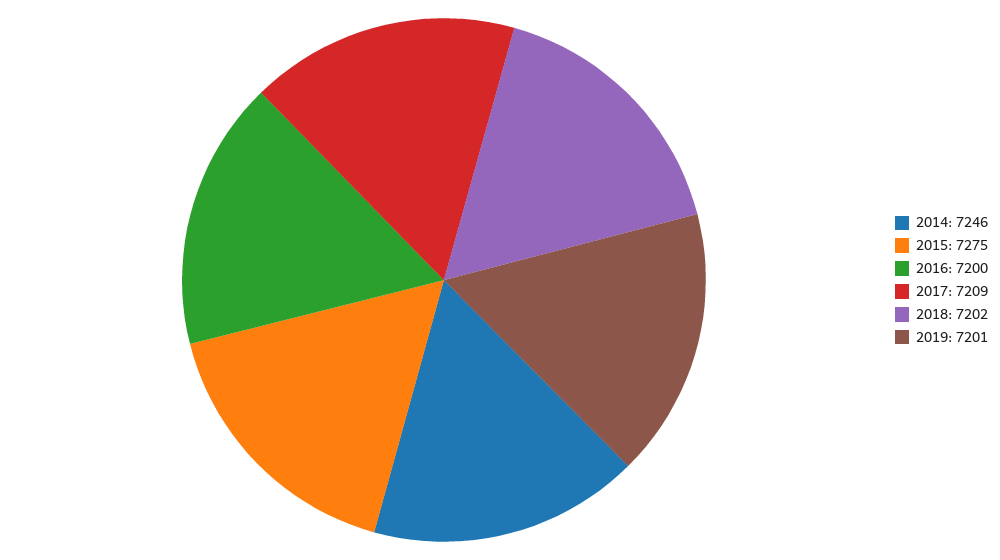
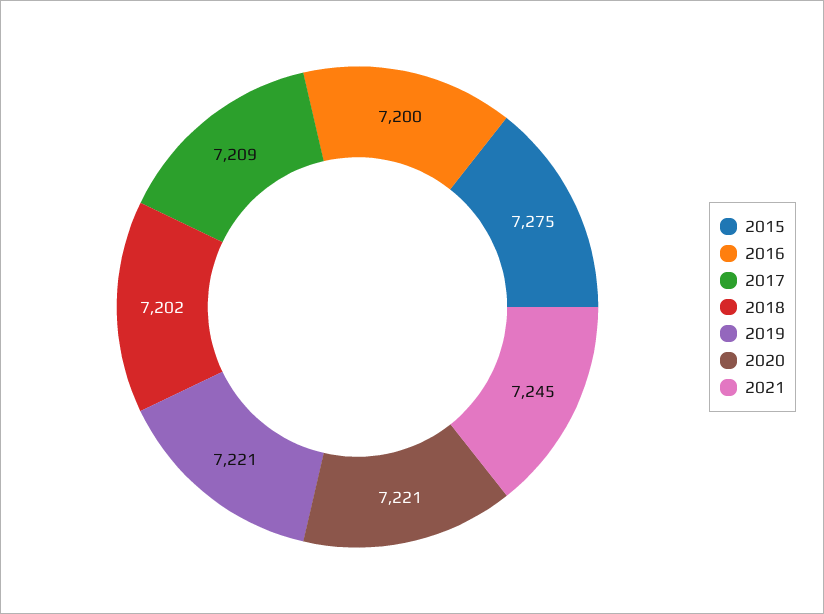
2014: 7246 -> none
2019: 7201 -> 7221
2020: none -> 7221
2021: none -> 7245

